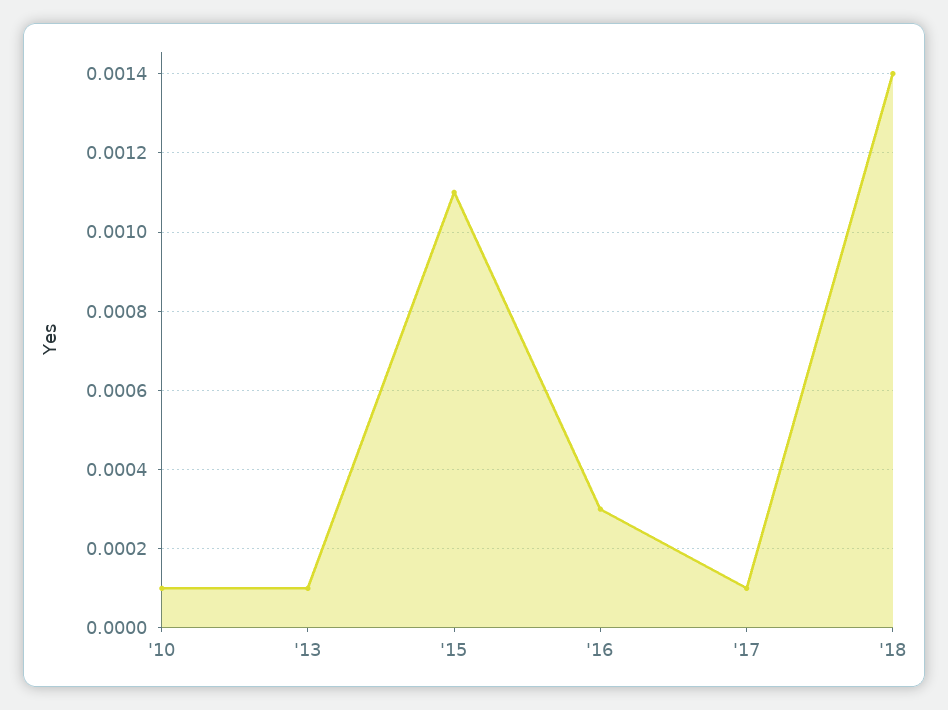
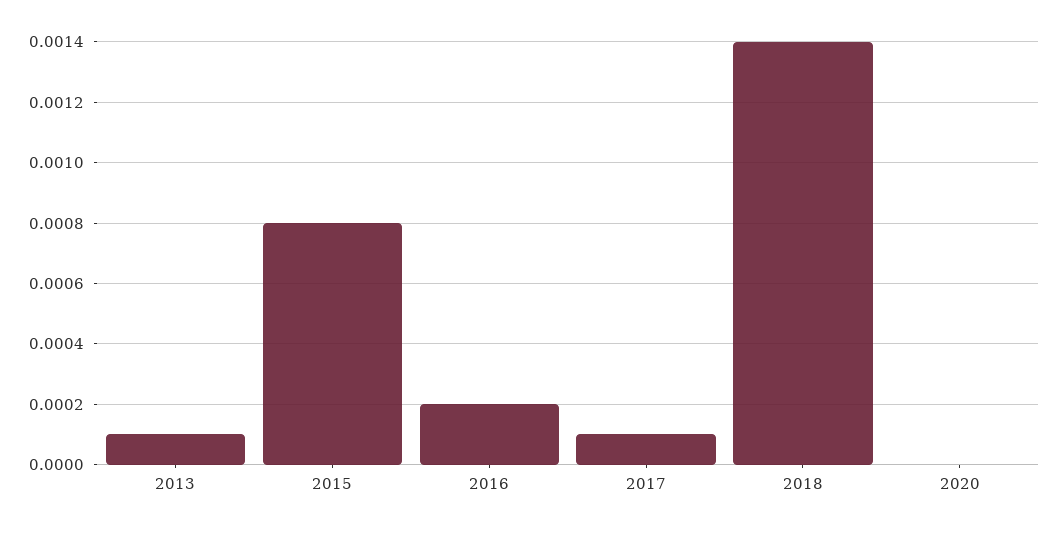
'10: 0.0001 -> none
'15: 0.0011 -> 0.0008
'16: 0.0003 -> 0.0002
2020: none -> 0

